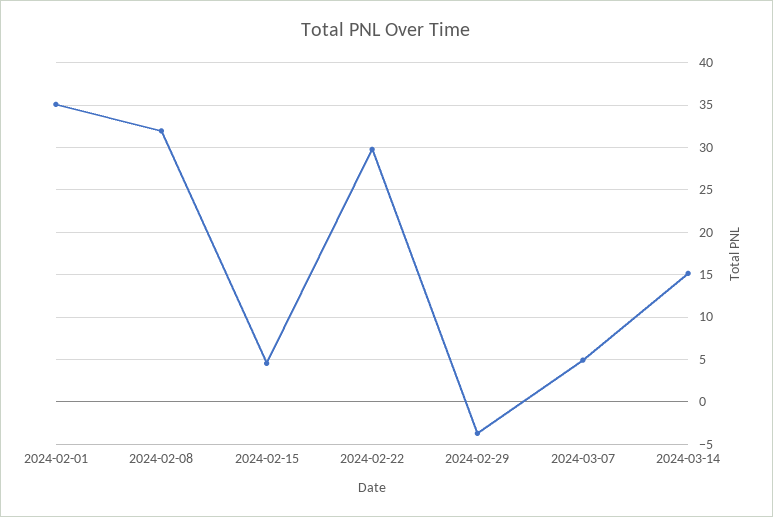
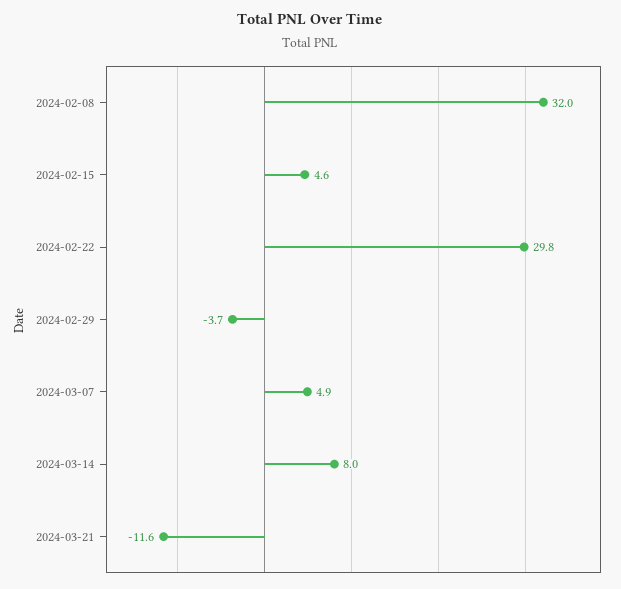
2024-02-01: 35 -> none
2024-03-14: 15 -> 8
2024-03-21: none -> -11.6

